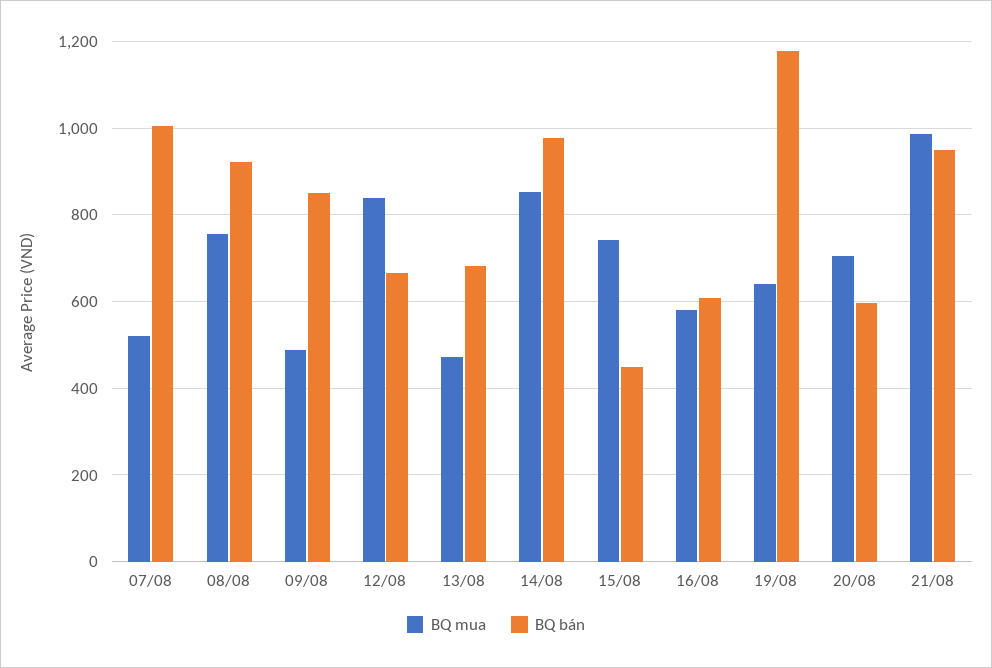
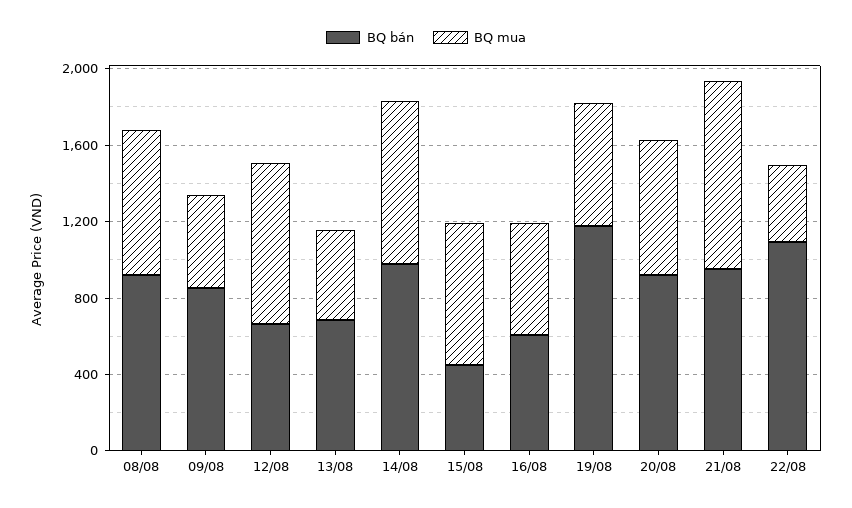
BQ mua, 07/08: 520 -> none
BQ bán, 07/08: 1000 -> none
BQ bán, 20/08: 600 -> 900
BQ bán, 22/08: none -> 1100
BQ mua, 22/08: none -> 400

